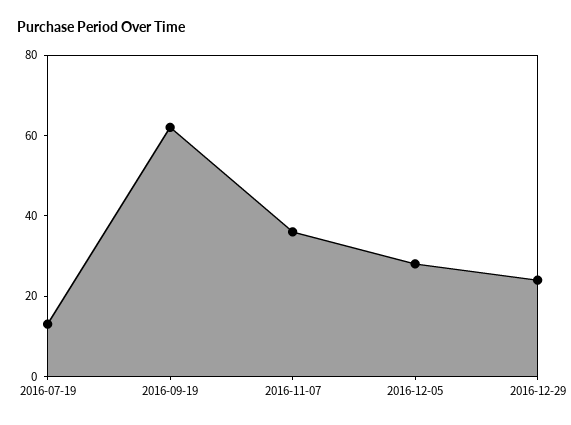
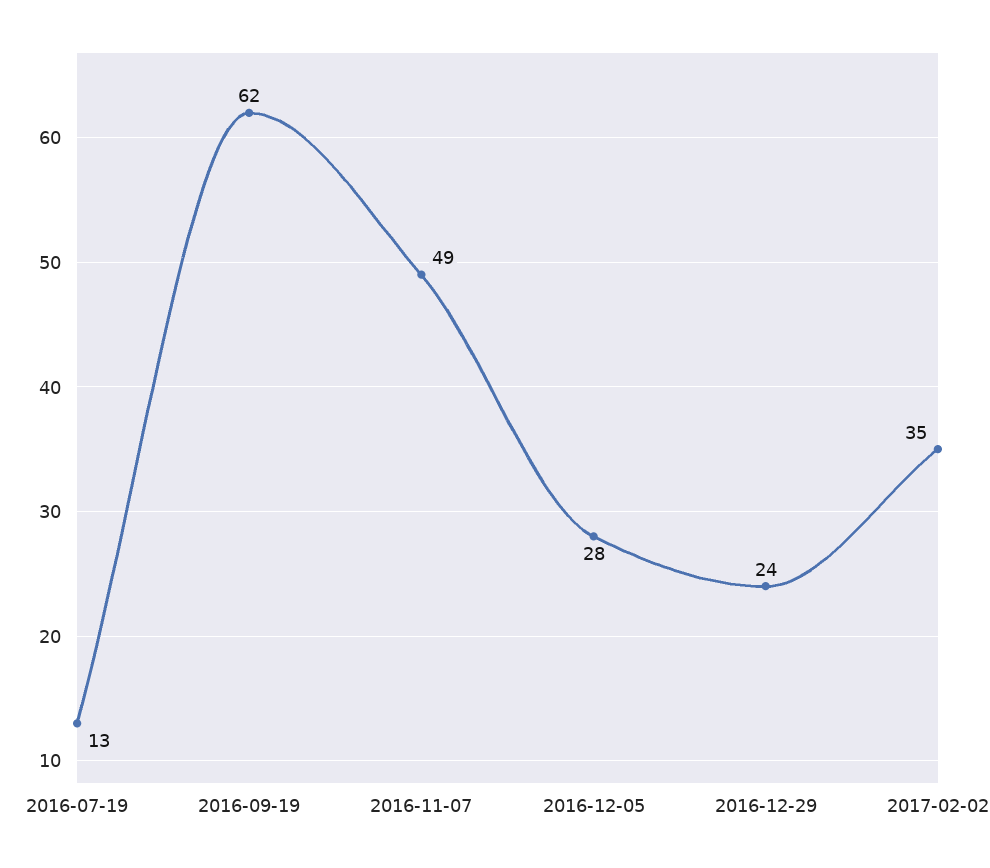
2016-11-07: 35 -> 49
2017-02-02: none -> 35

